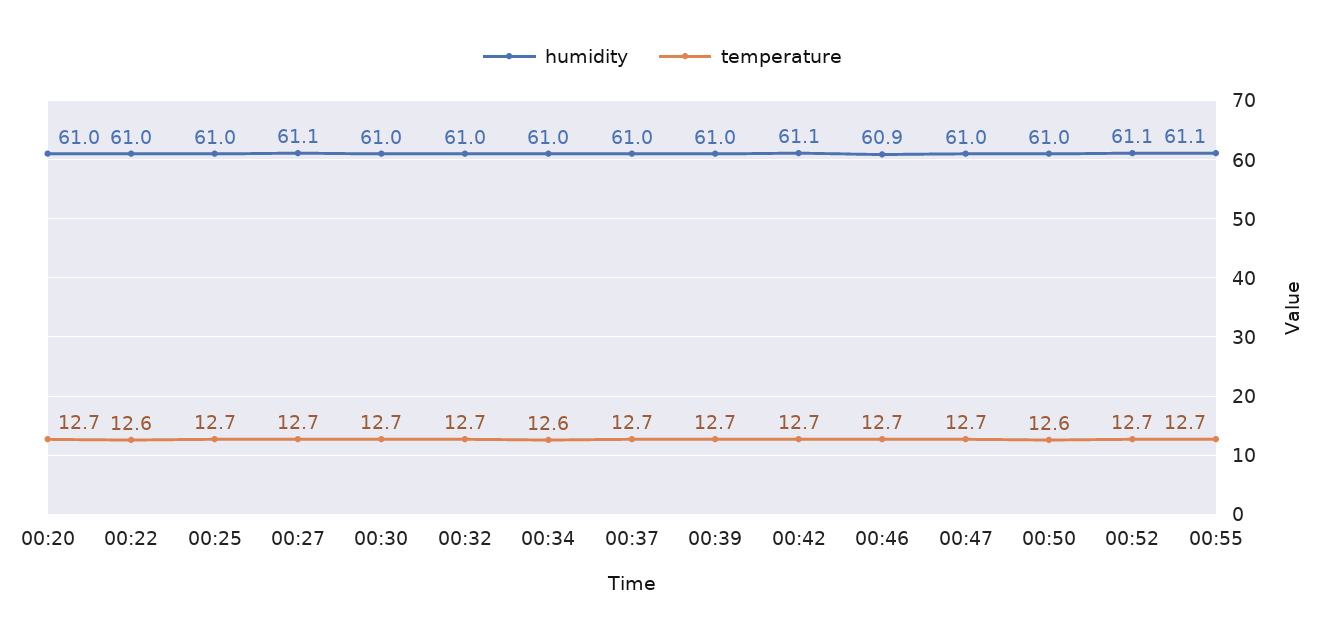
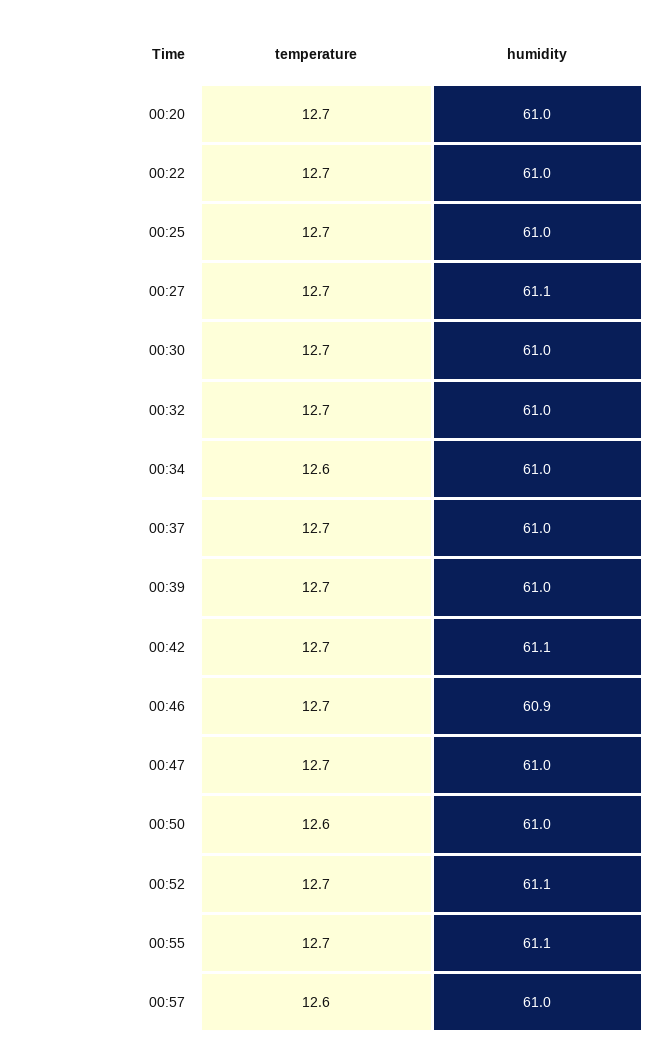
temperature, 00:22: 12.6 -> 12.7
temperature, 00:57: none -> 12.6
humidity, 00:57: none -> 61

